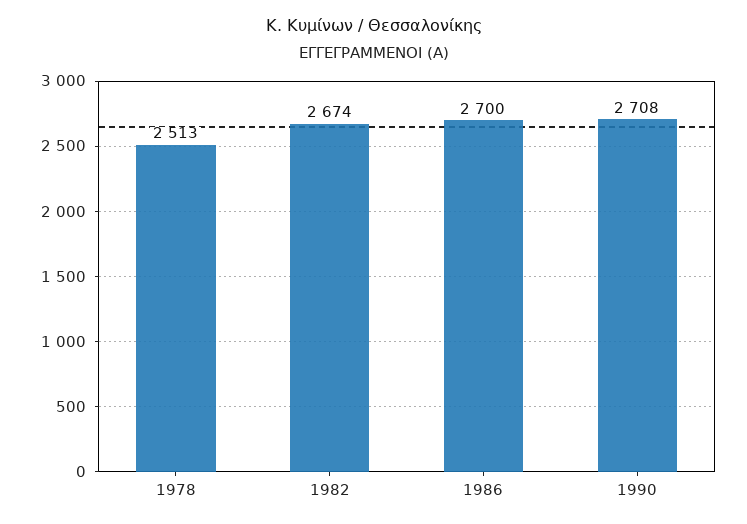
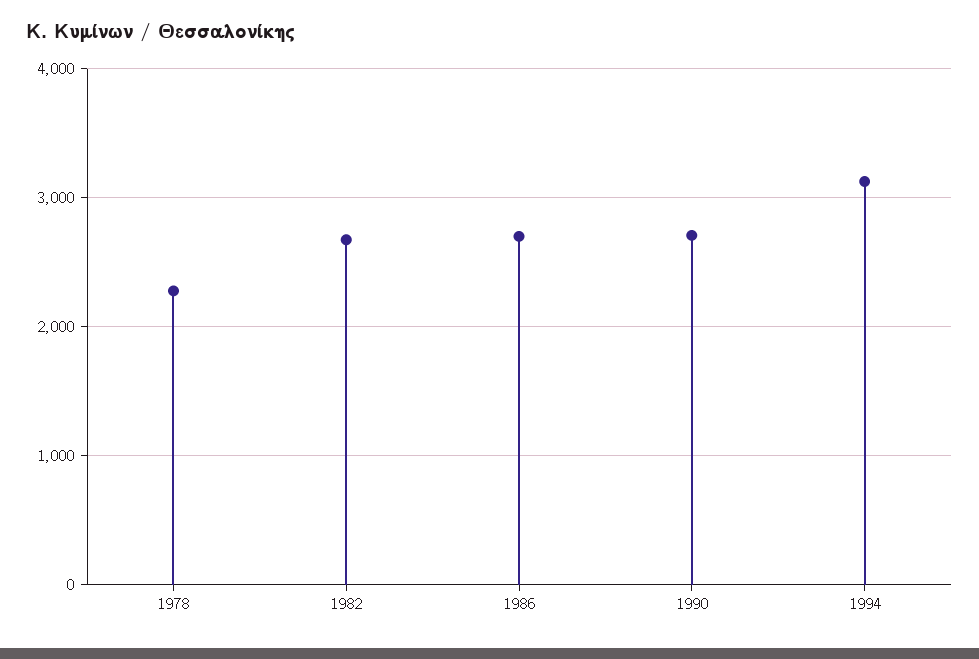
1978: 2513 -> 2300
1994: none -> 3100

